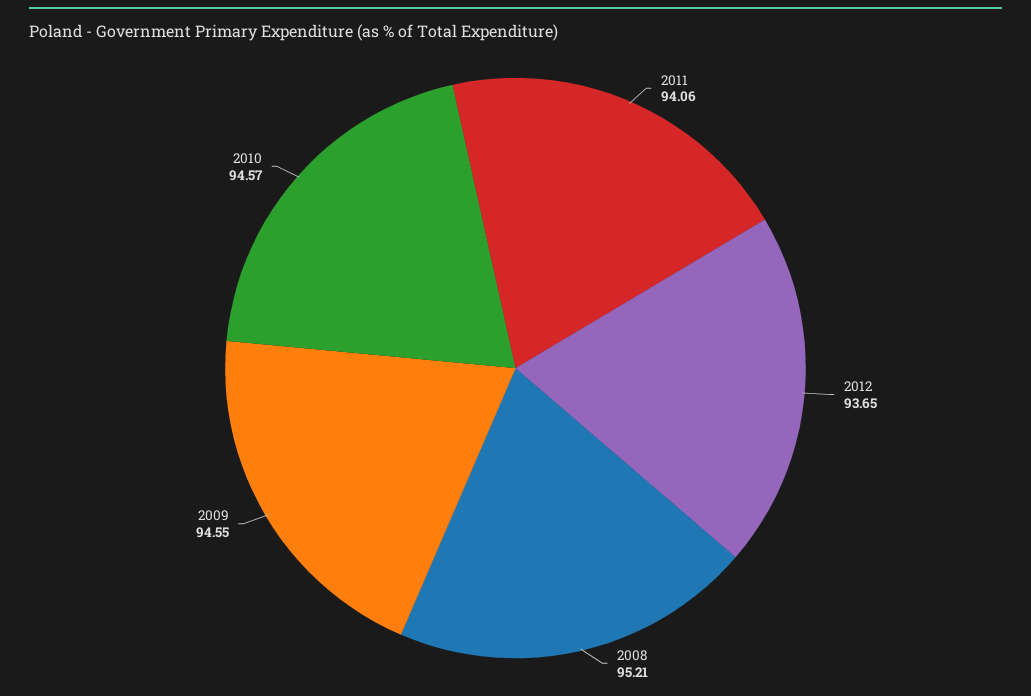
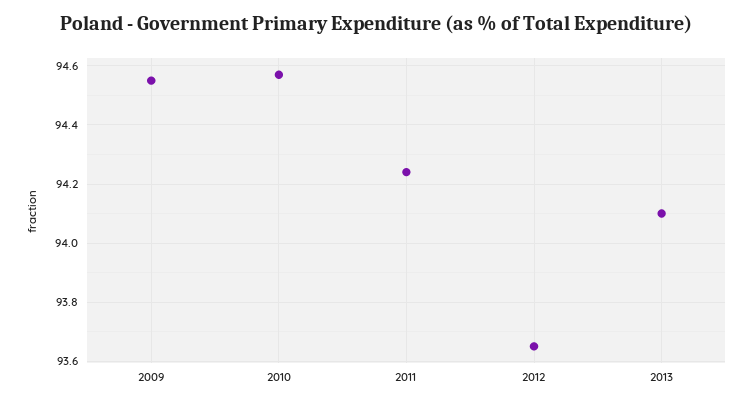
2011: 94.06 -> 94.25
2008: 95.21 -> none
2013: none -> 94.1

